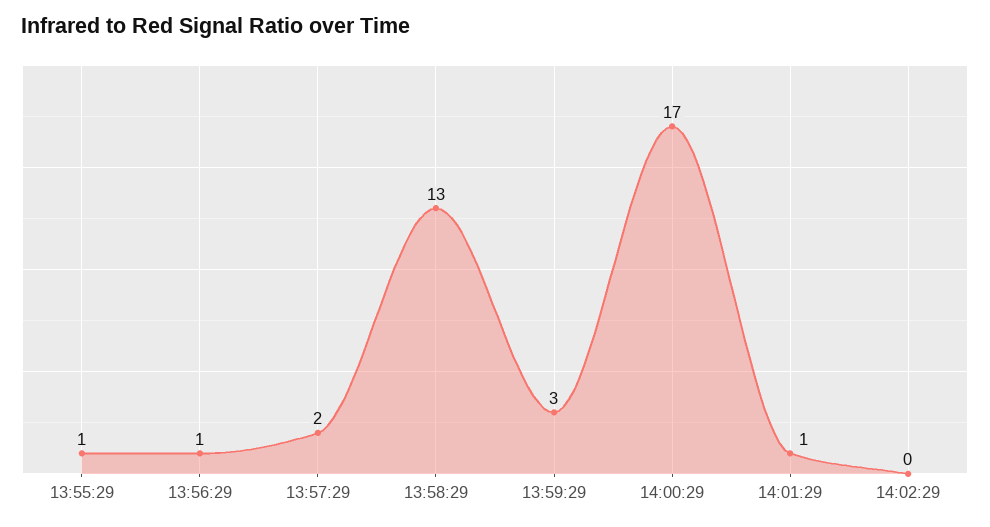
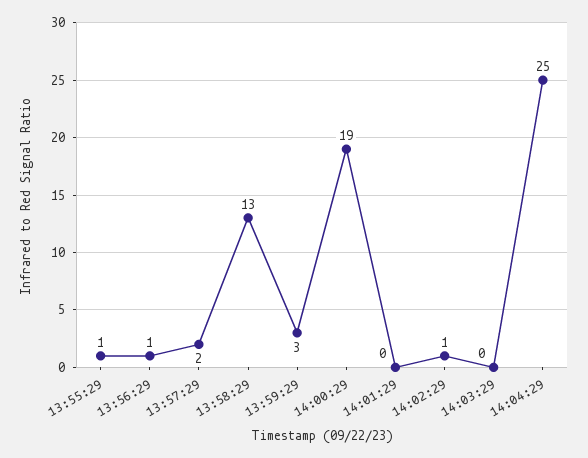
14:00:29: 17 -> 19
14:01:29: 1 -> 0
14:02:29: 0 -> 1
14:03:29: none -> 0
14:04:29: none -> 25

